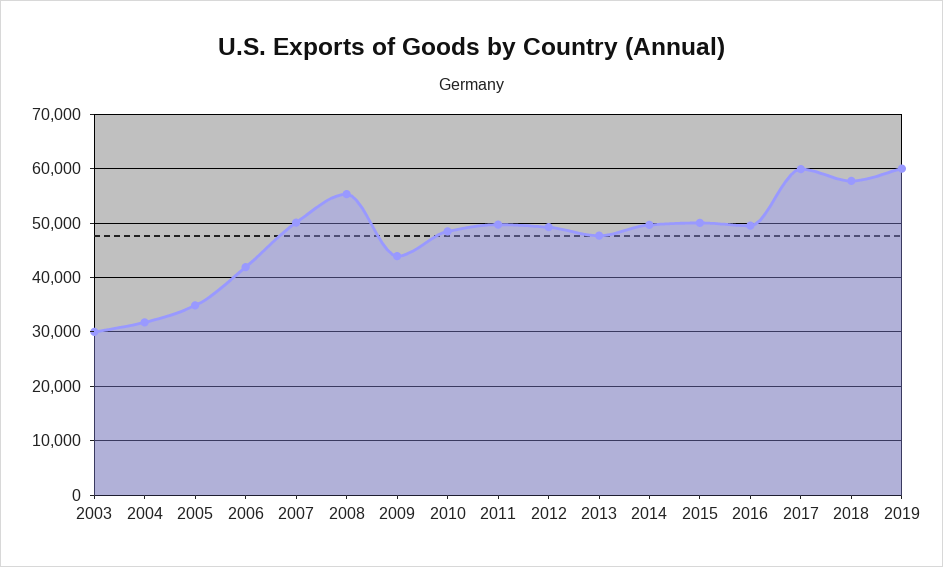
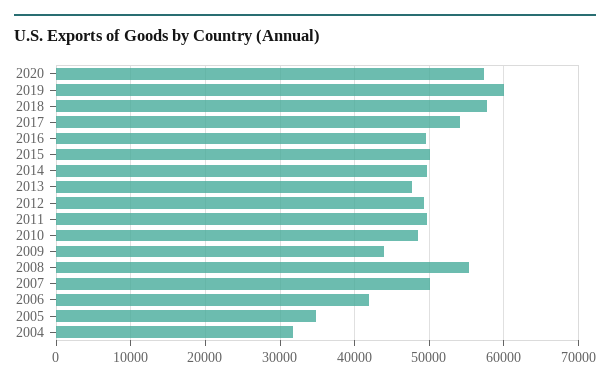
2003: 30000 -> none
2017: 60000 -> 54000
2020: none -> 57000

